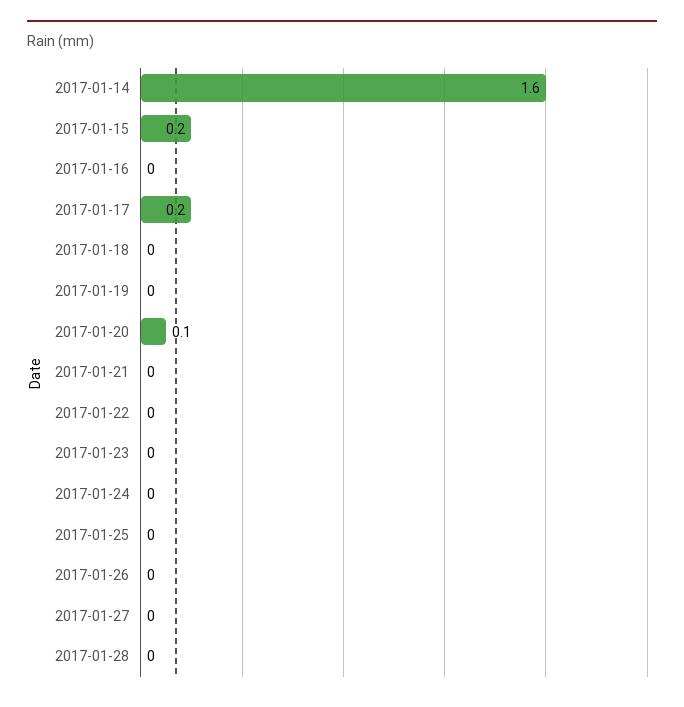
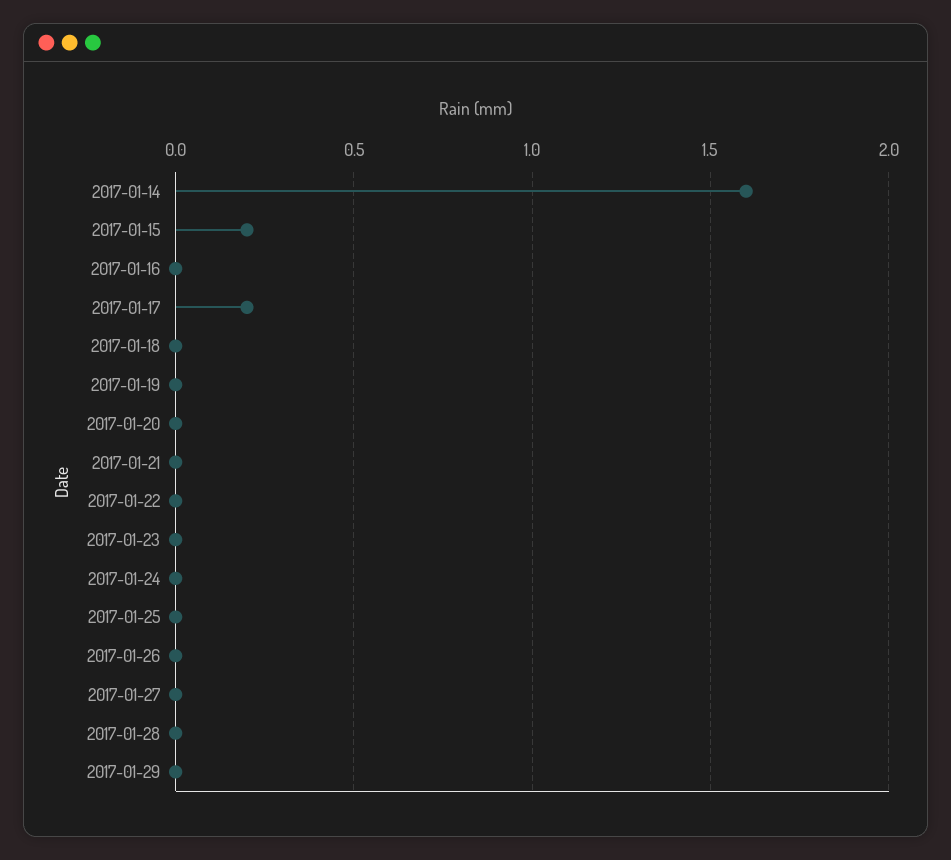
2017-01-20: 0.1 -> 0
2017-01-29: none -> 0

